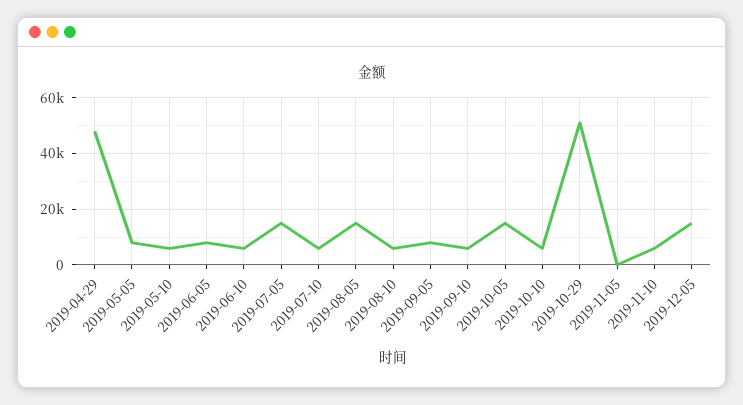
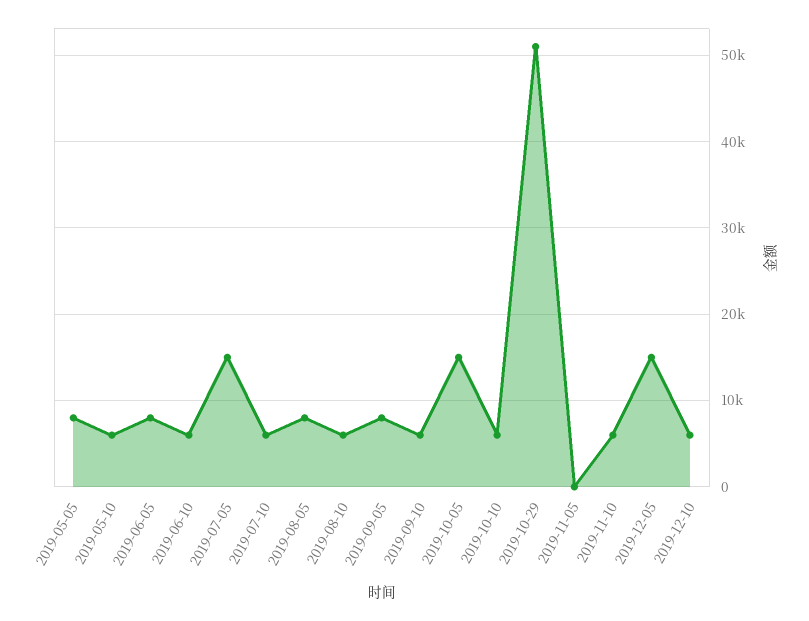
2019-04-29: 47500 -> none
2019-08-05: 15000 -> 8000
2019-12-10: none -> 6000

